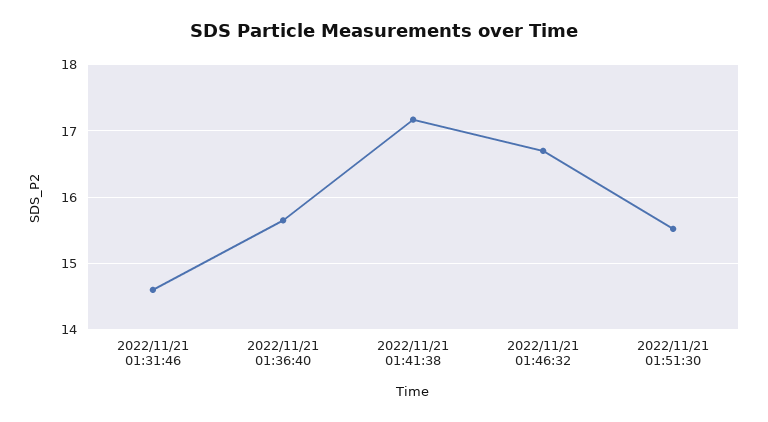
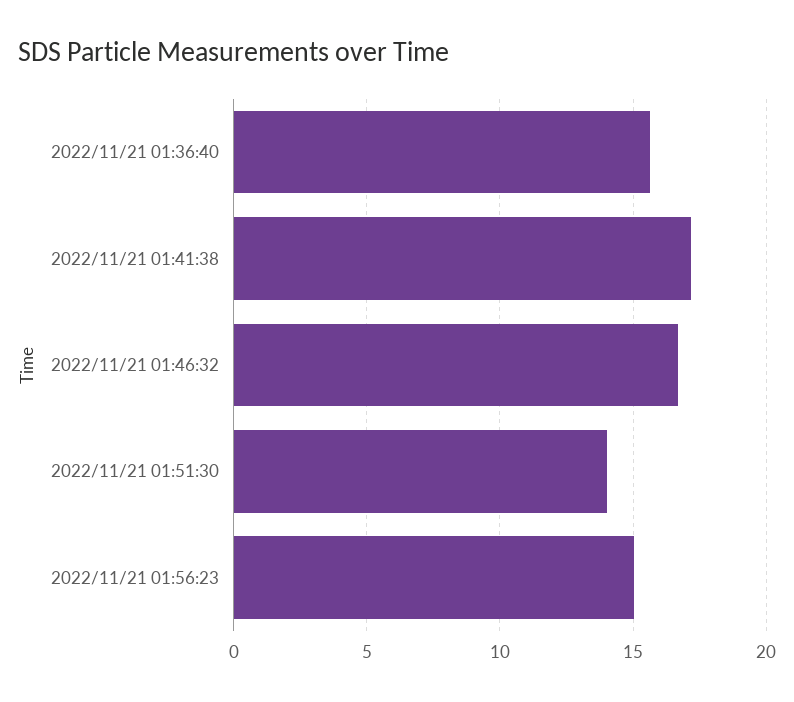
2022/11/21 01:31:46: 14.6 -> none
2022/11/21 01:51:30: 15.5 -> 14
2022/11/21 01:56:23: none -> 15

